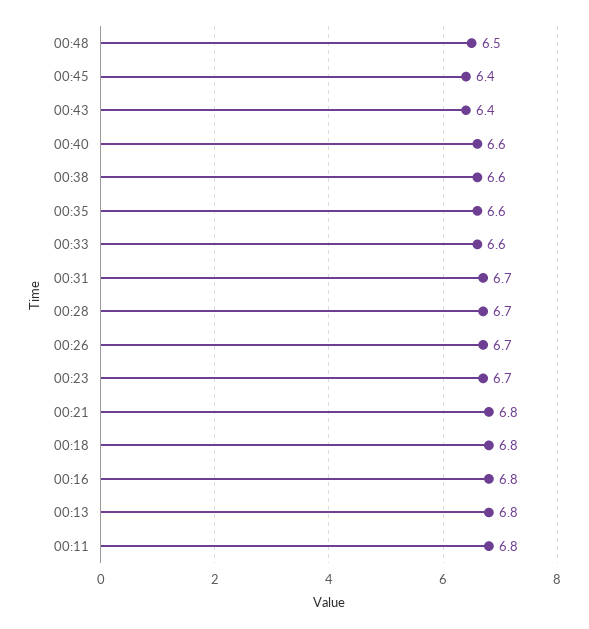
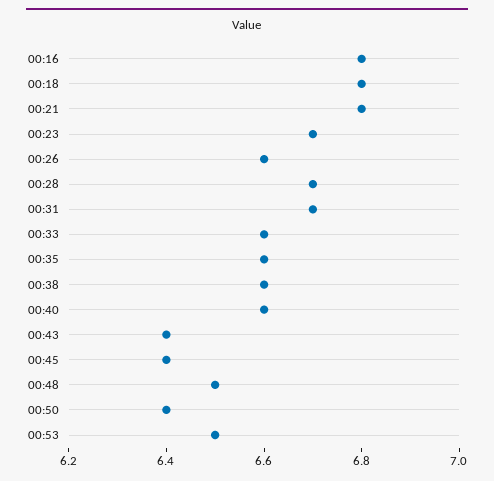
00:26: 6.7 -> 6.6
00:13: 6.8 -> none
00:11: 6.8 -> none
00:50: none -> 6.4
00:53: none -> 6.5

